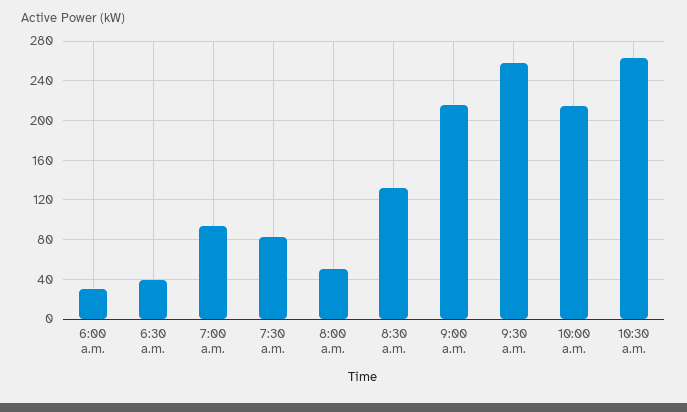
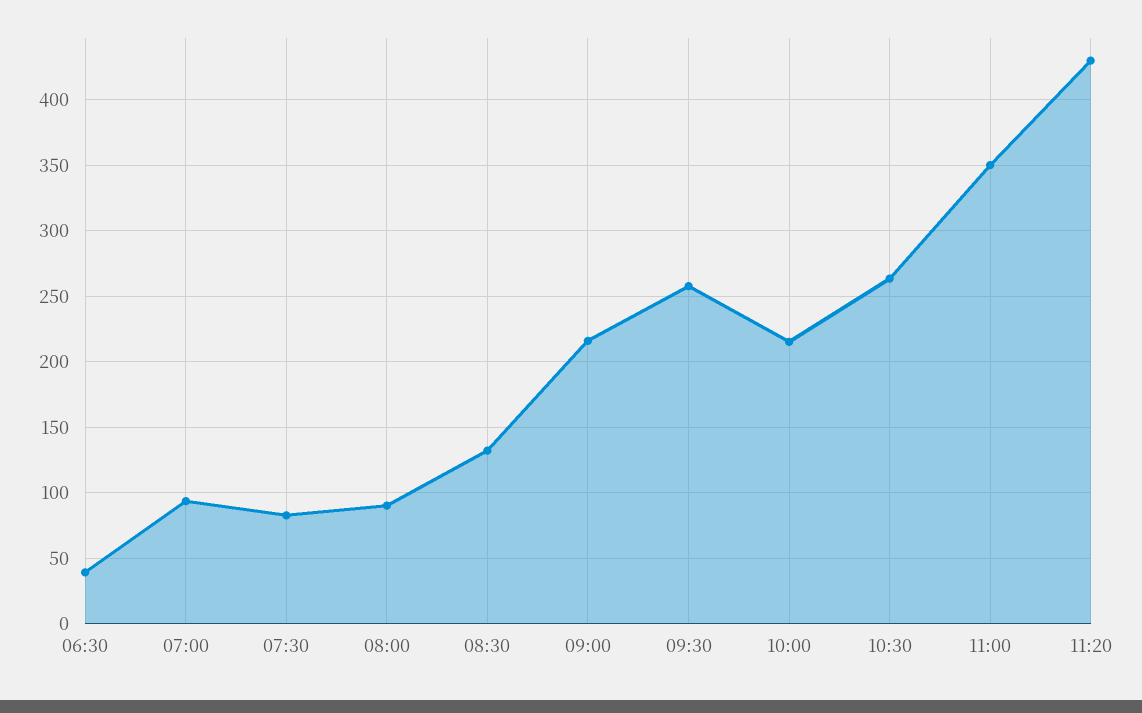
6:00 a.m.: 30 -> none
8:00 a.m.: 50 -> 90
11:00: none -> 350
11:20: none -> 430

